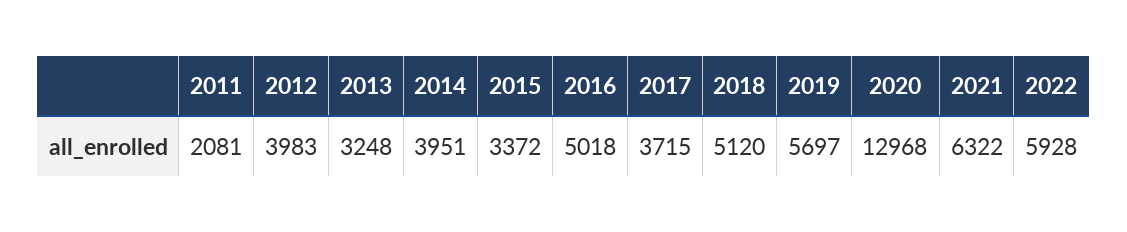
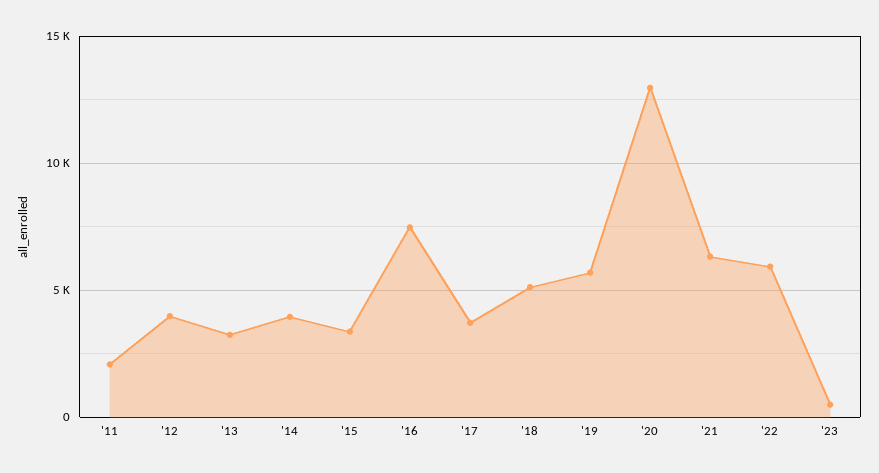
2016: 5018 -> 7500
'23: none -> 500

